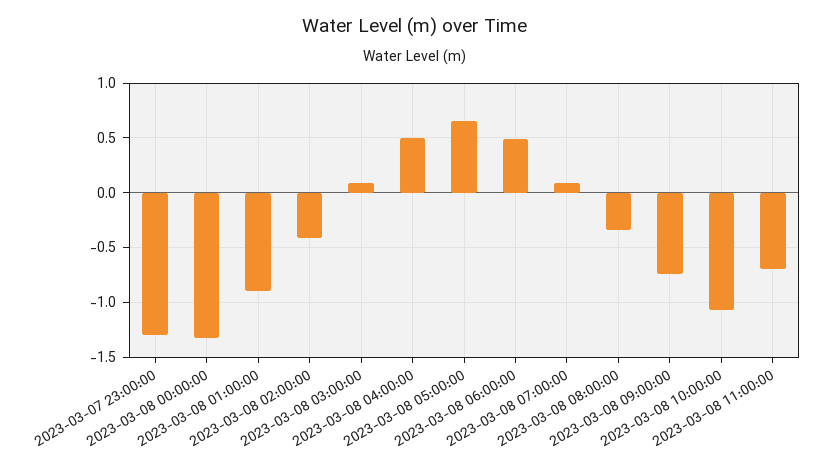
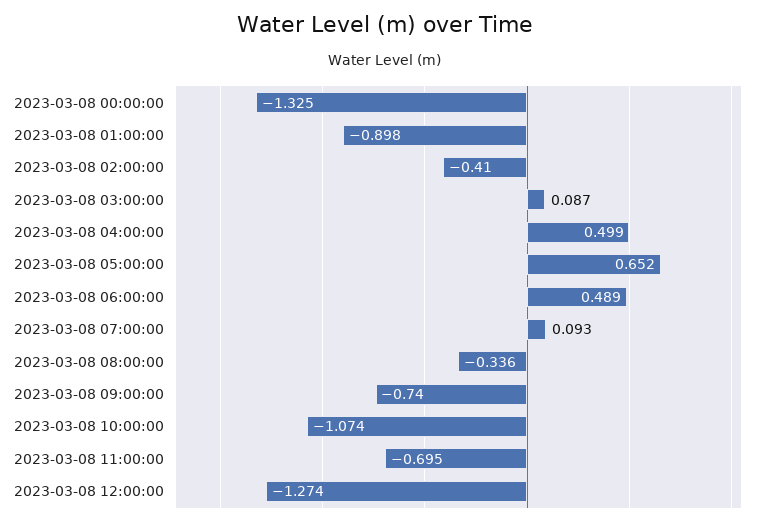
2023-03-07 23:00:00: -1.3 -> none
2023-03-08 12:00:00: none -> -1.274

